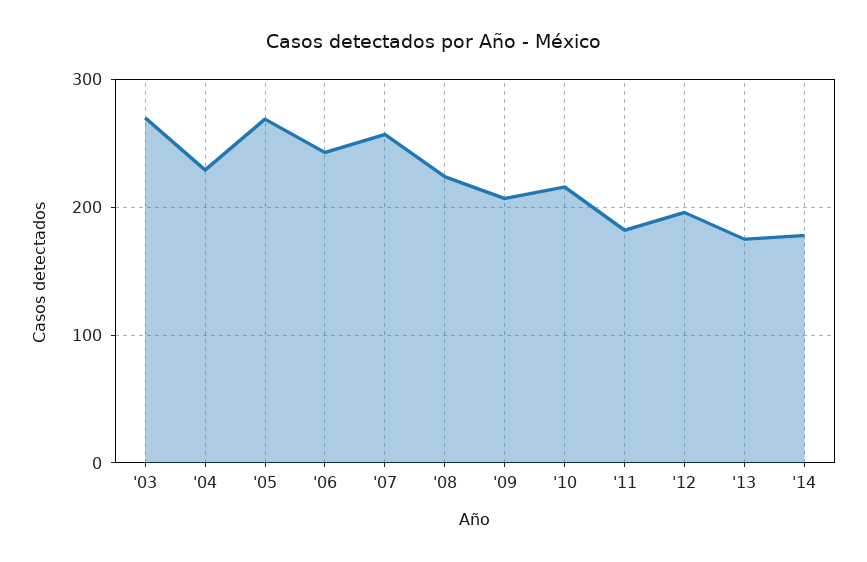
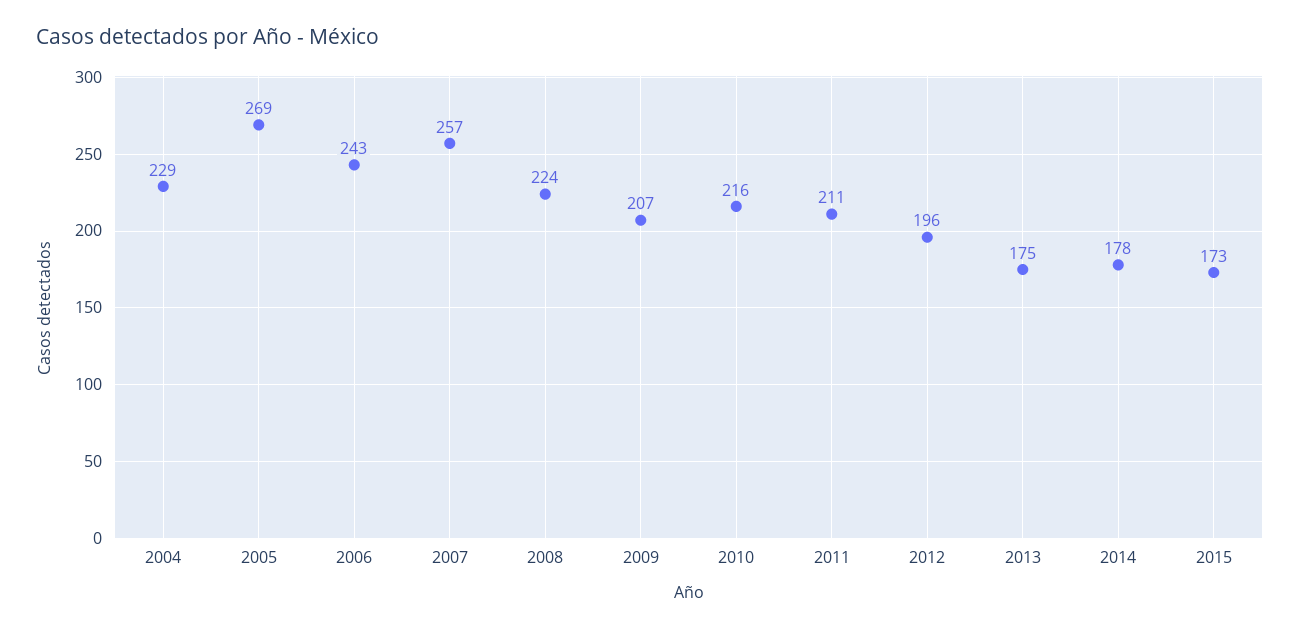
'03: 270 -> none
'11: 180 -> 211
2015: none -> 173

